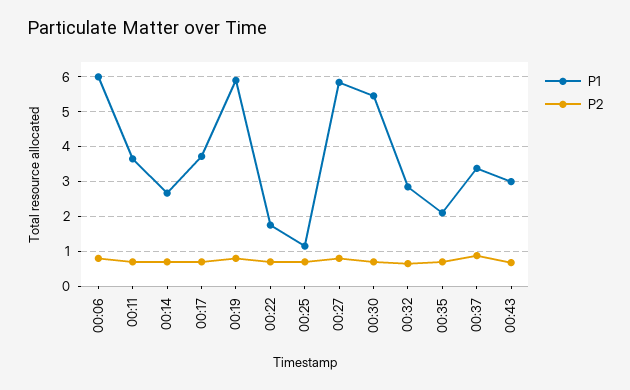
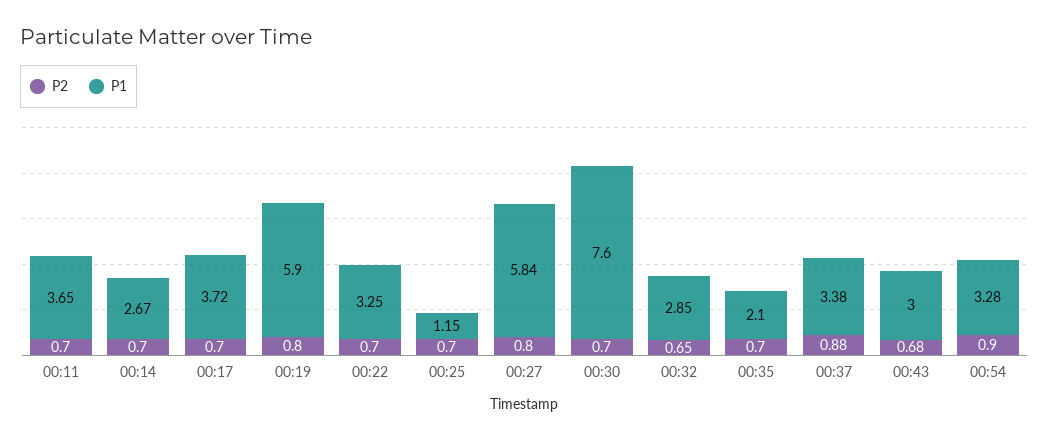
P1, 00:06: 6 -> none
P2, 00:06: 0.8 -> none
P1, 00:22: 1.8 -> 3.25
P1, 00:30: 5.4 -> 7.6
P2, 00:54: none -> 0.9
P1, 00:54: none -> 3.28

